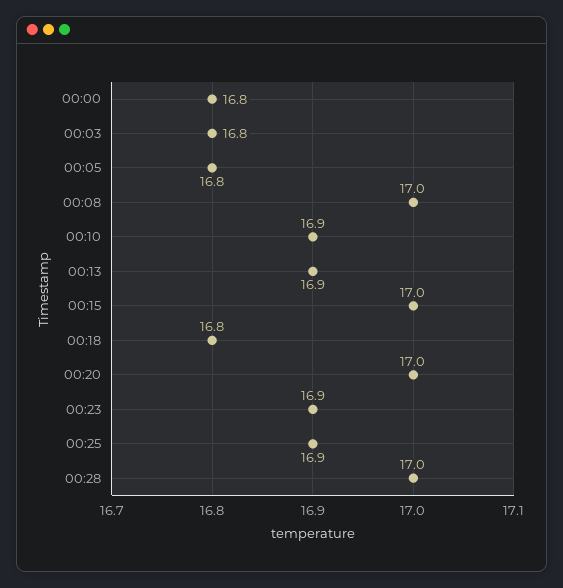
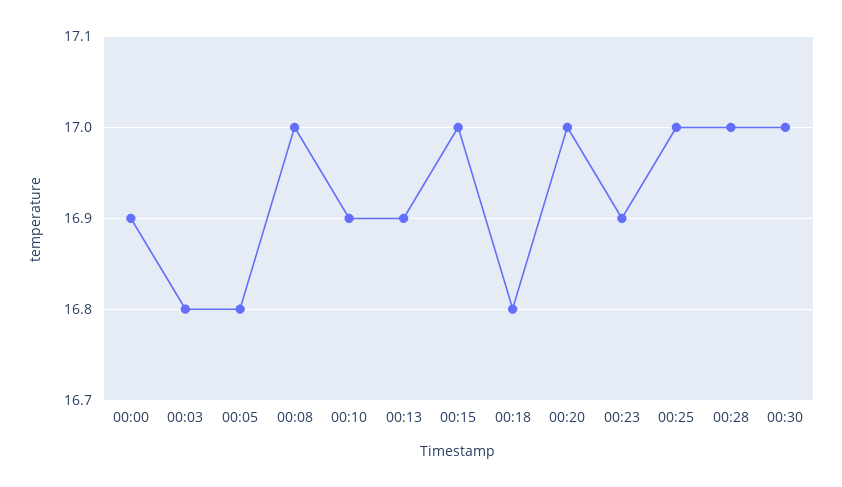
00:00: 16.8 -> 16.9
00:25: 16.9 -> 17
00:30: none -> 17

